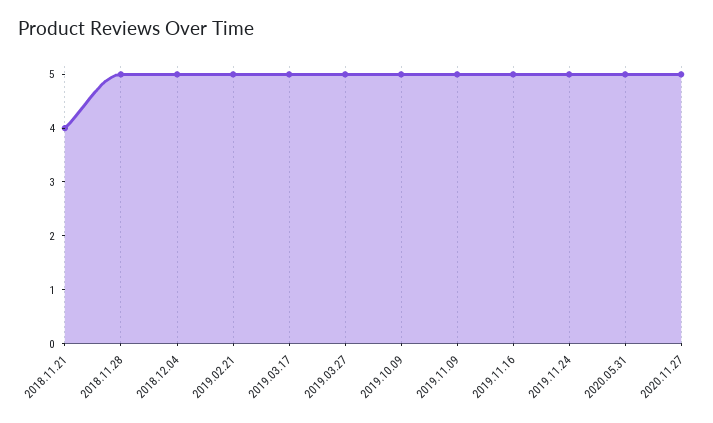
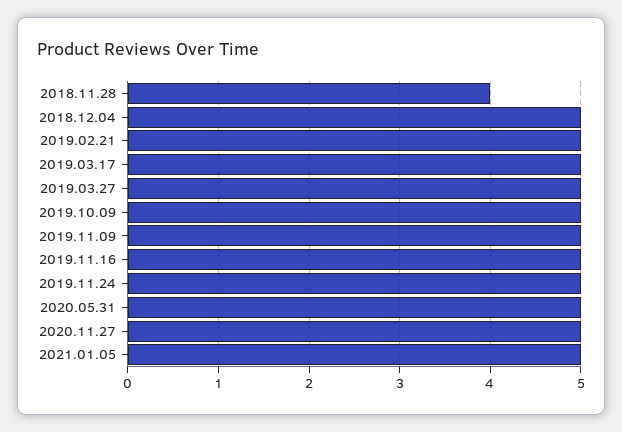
2018.11.21: 4 -> none
2018.11.28: 5 -> 4
2021.01.05: none -> 5

